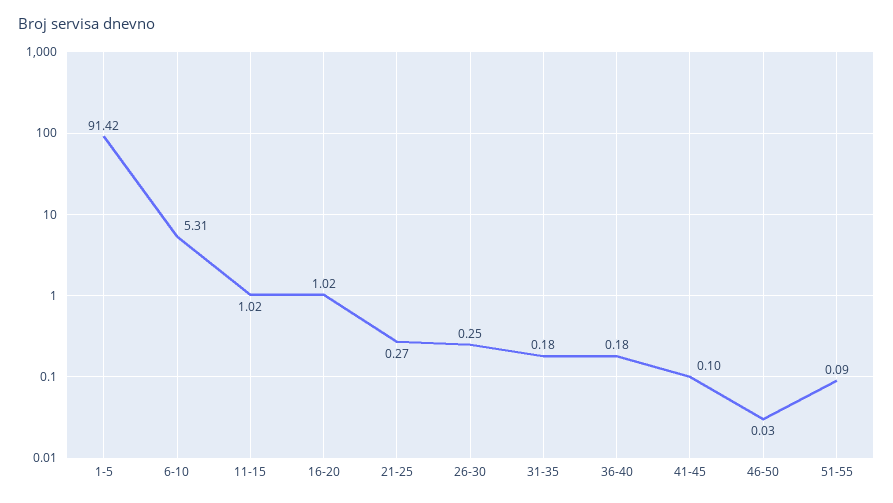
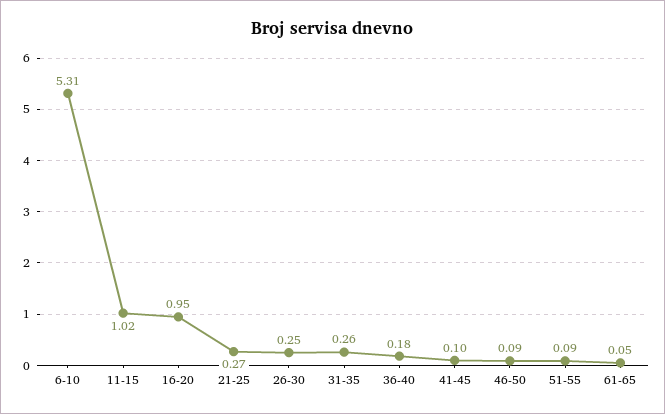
1-5: 91.42 -> none
16-20: 1.02 -> 0.95
31-35: 0.18 -> 0.26
46-50: 0.03 -> 0.09
61-65: none -> 0.05

